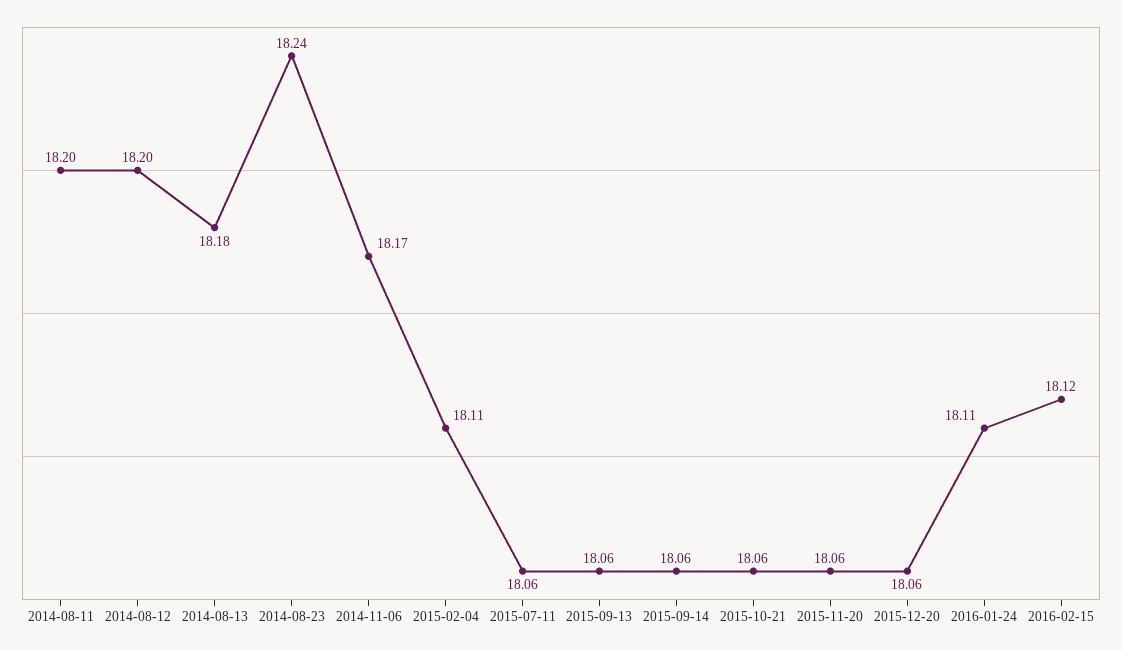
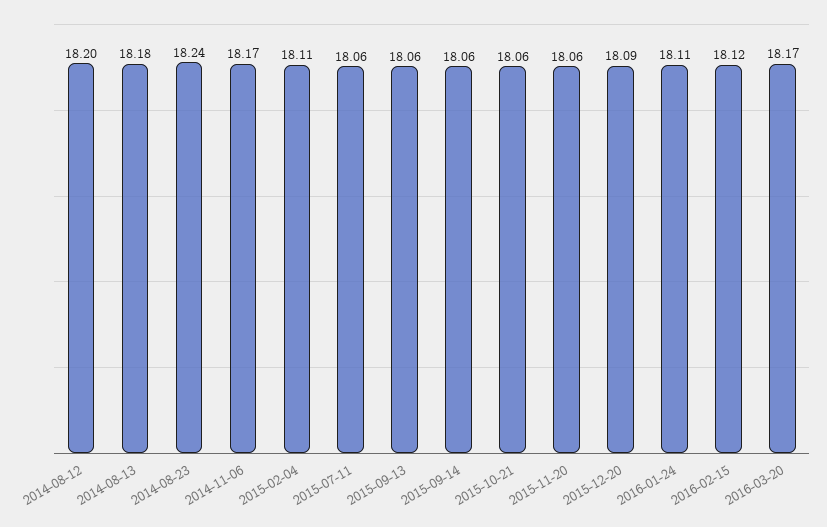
2014-08-11: 18.2 -> none
2015-12-20: 18.06 -> 18.09
2016-03-20: none -> 18.17

